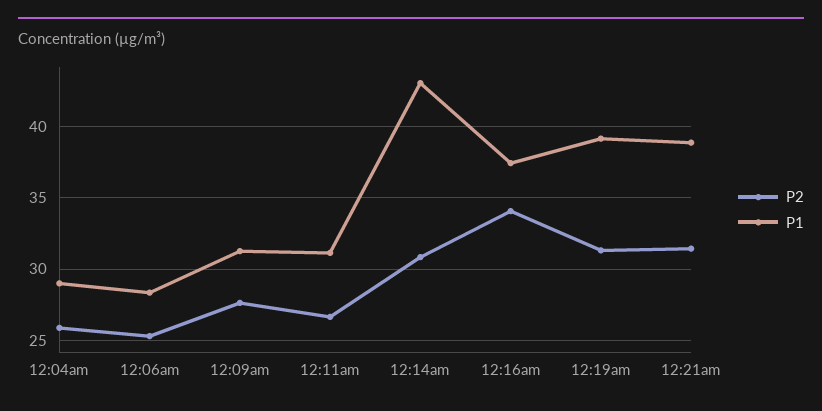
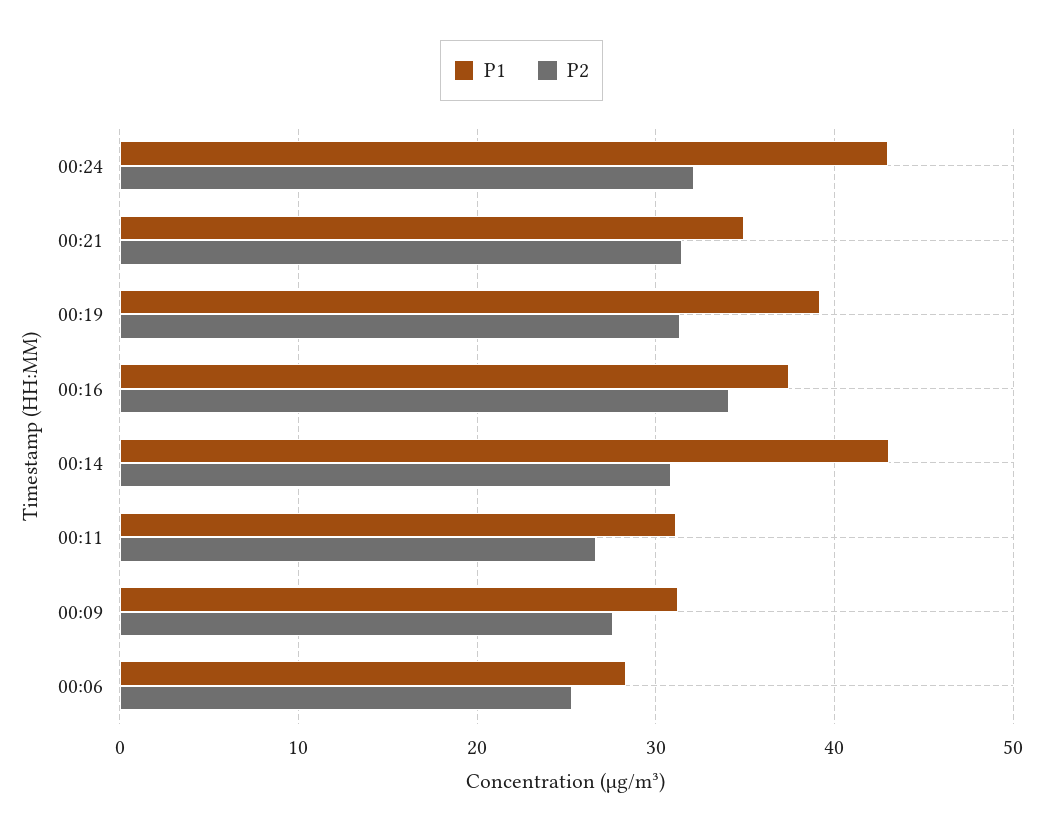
P2, 12:04am: 26 -> none
P1, 12:04am: 29 -> none
P1, 12:21am: 39 -> 35
P1, 00:24: none -> 43
P2, 00:24: none -> 32

